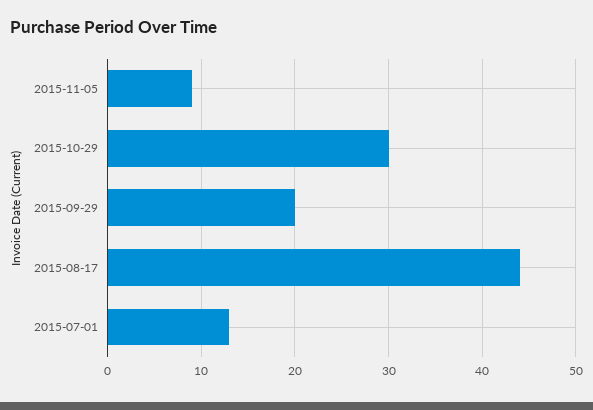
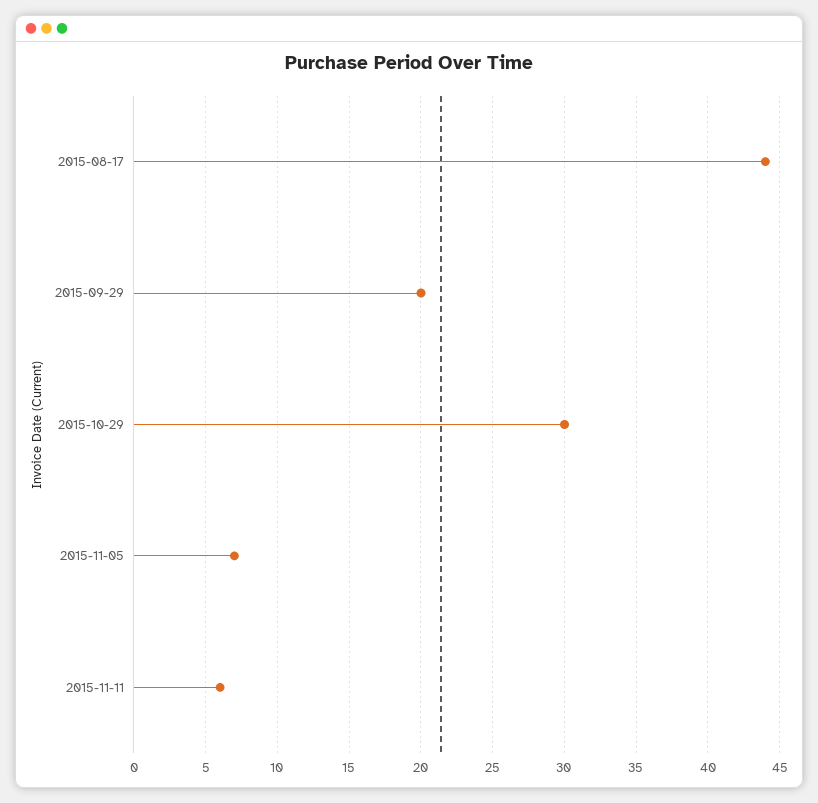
2015-11-05: 9 -> 7
2015-07-01: 13 -> none
2015-11-11: none -> 6

